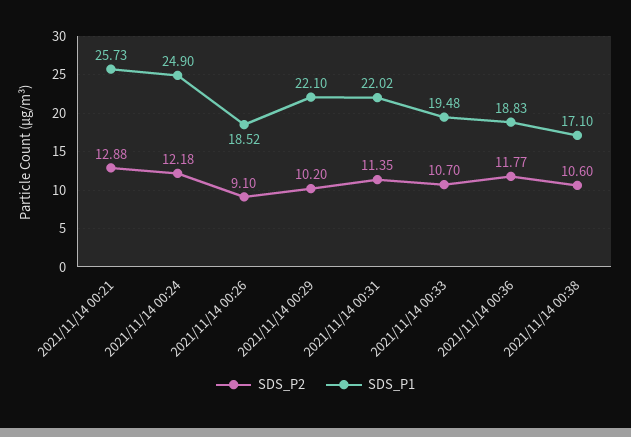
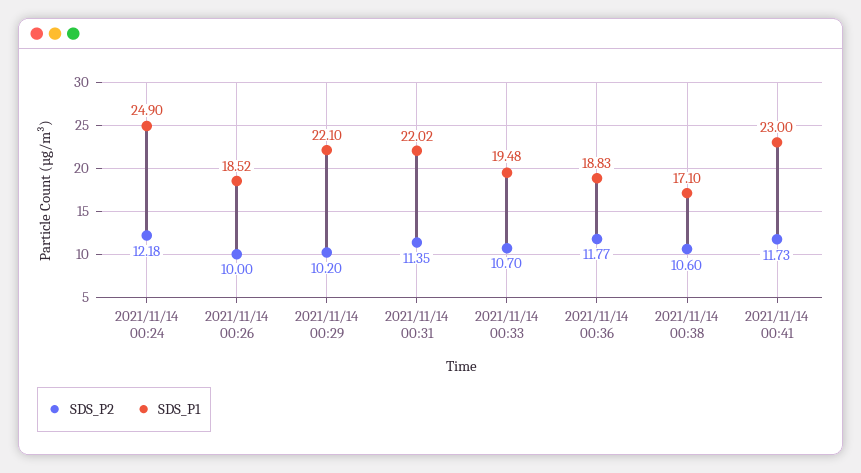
SDS_P2, 2021/11/14 00:21: 12.88 -> none
SDS_P1, 2021/11/14 00:21: 25.73 -> none
SDS_P2, 2021/11/14 00:26: 9.1 -> 10
SDS_P2, 2021/11/14 00:41: none -> 11.73
SDS_P1, 2021/11/14 00:41: none -> 23

